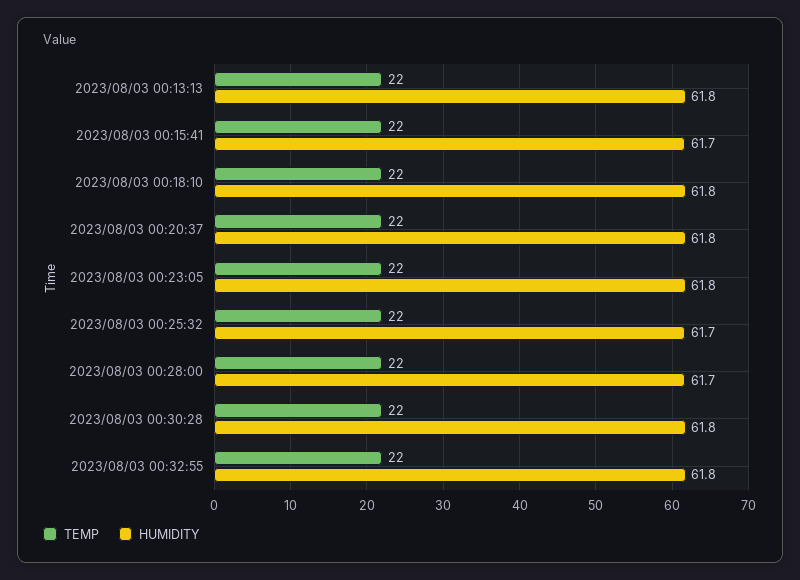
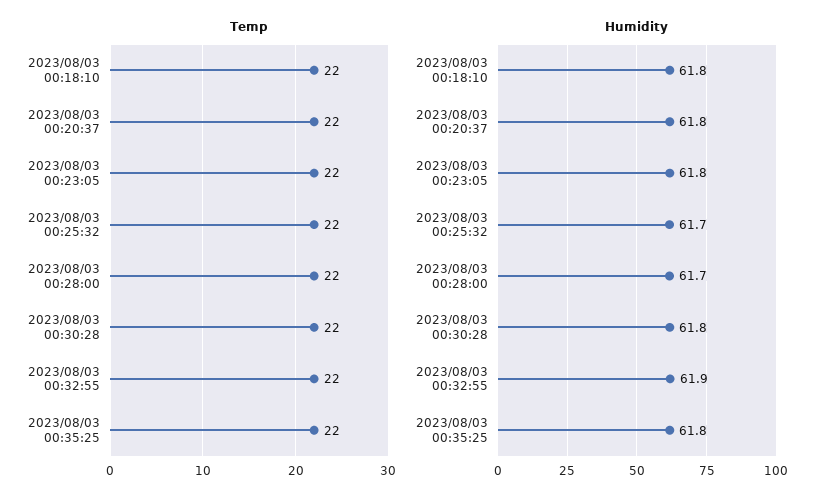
TEMP, 2023/08/03 00:13:13: 22 -> none
HUMIDITY, 2023/08/03 00:13:13: 61.8 -> none
TEMP, 2023/08/03 00:15:41: 22 -> none
HUMIDITY, 2023/08/03 00:15:41: 61.7 -> none
HUMIDITY, 2023/08/03 00:32:55: 61.8 -> 61.9
TEMP, 2023/08/03 00:35:25: none -> 22
HUMIDITY, 2023/08/03 00:35:25: none -> 61.8

